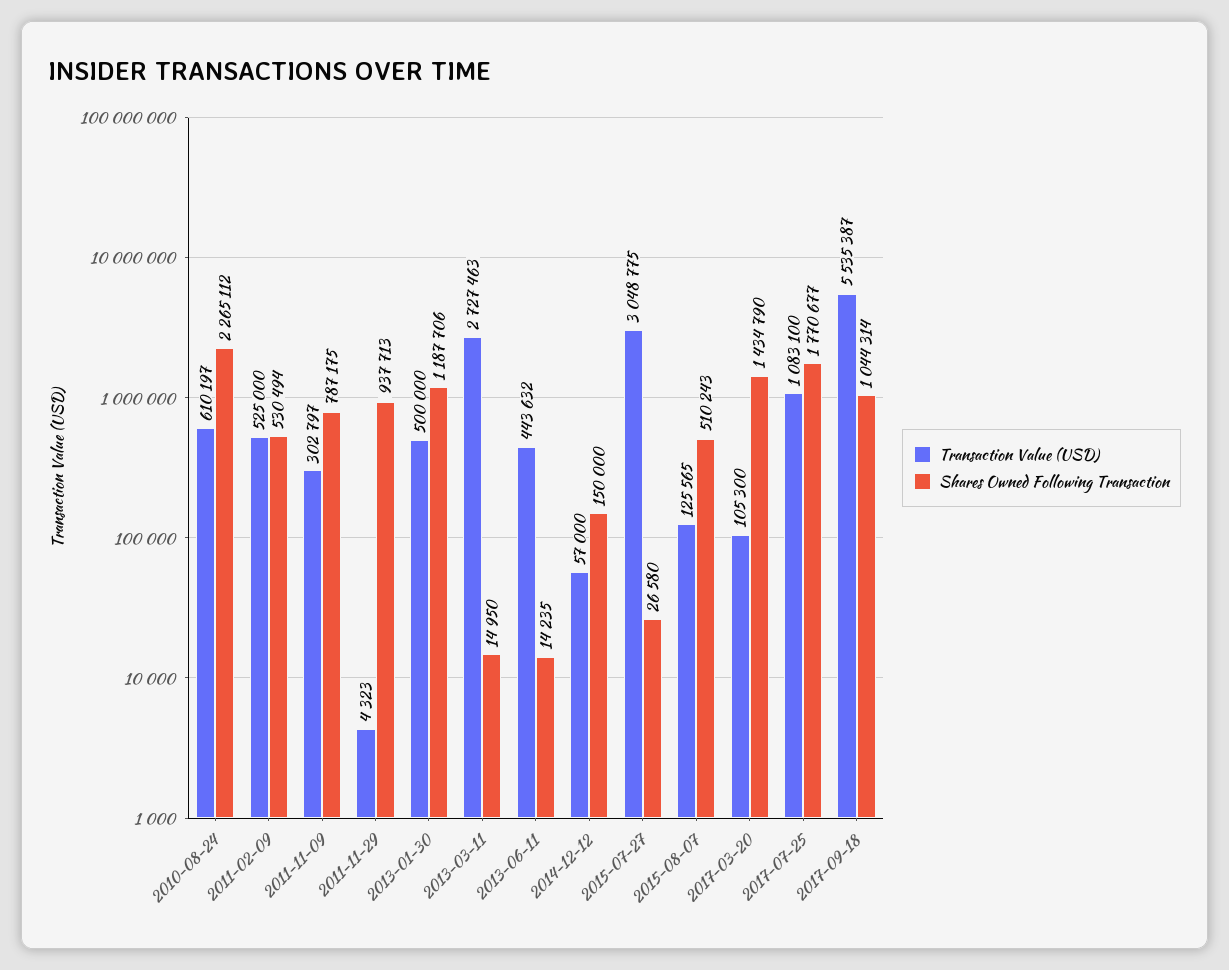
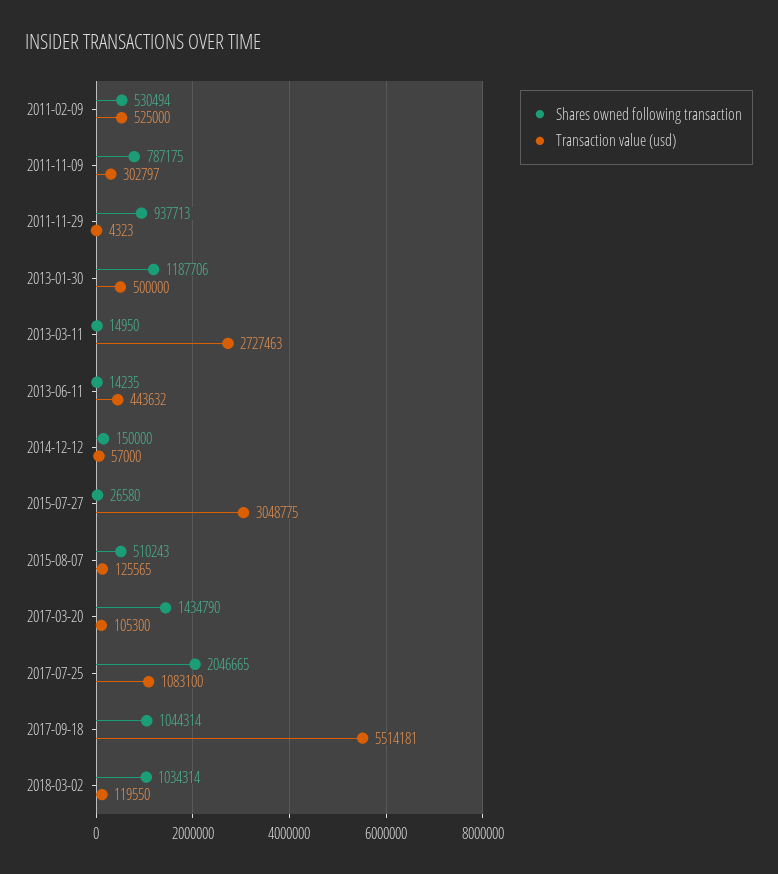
Transaction Value (USD), 2010-08-24: 610197 -> none
Shares Owned Following Transaction, 2010-08-24: 2265112 -> none
Shares Owned Following Transaction, 2017-07-25: 1770677 -> 2046665
Transaction Value (USD), 2017-09-18: 5535387 -> 5514181
Shares Owned Following Transaction, 2018-03-02: none -> 1034314
Transaction Value (USD), 2018-03-02: none -> 119550

